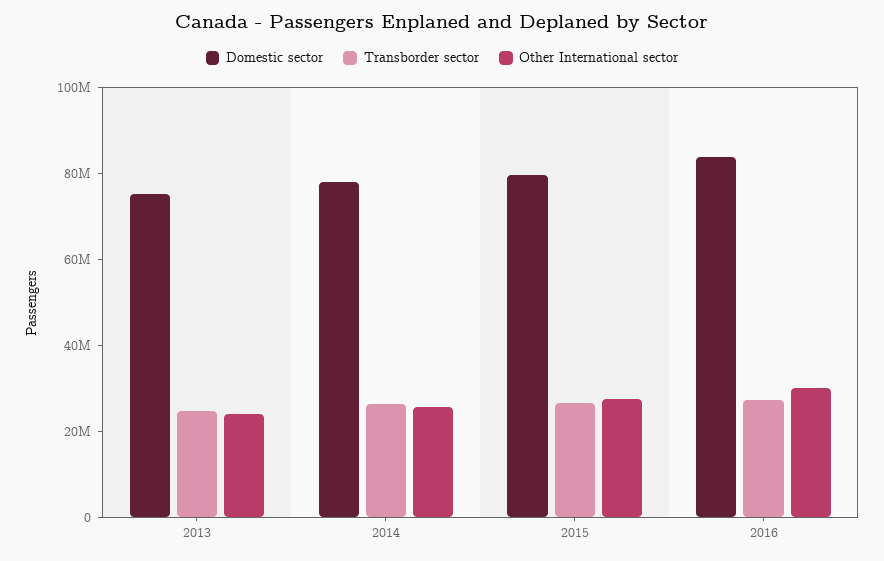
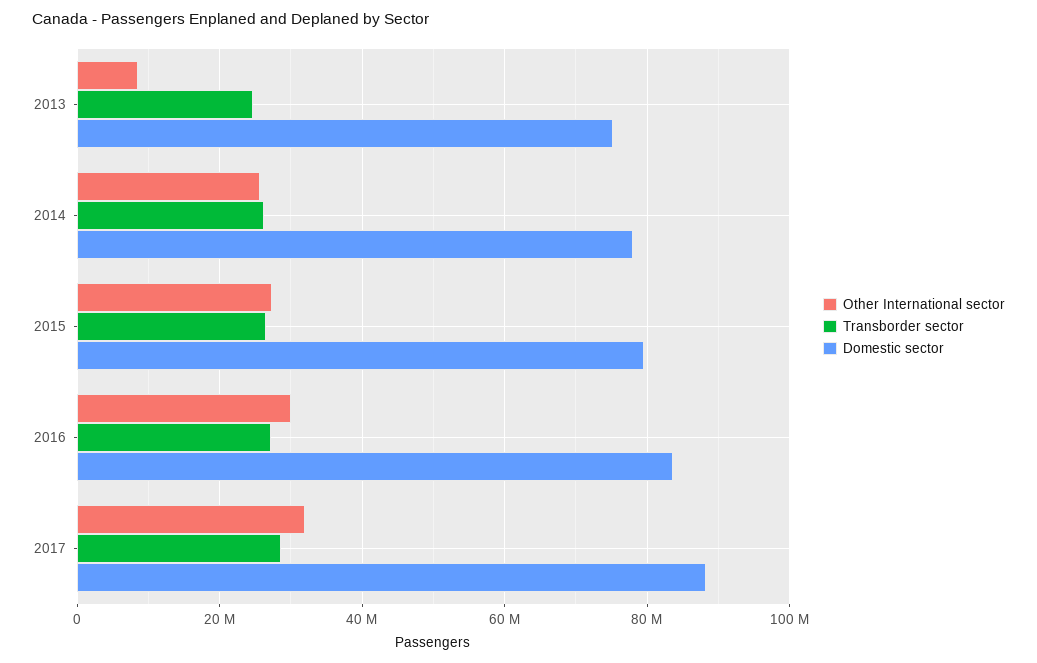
Other International sector, 2013: 25000000 -> 8000000
Other International sector, 2017: none -> 32000000
Transborder sector, 2017: none -> 28000000
Domestic sector, 2017: none -> 88000000

